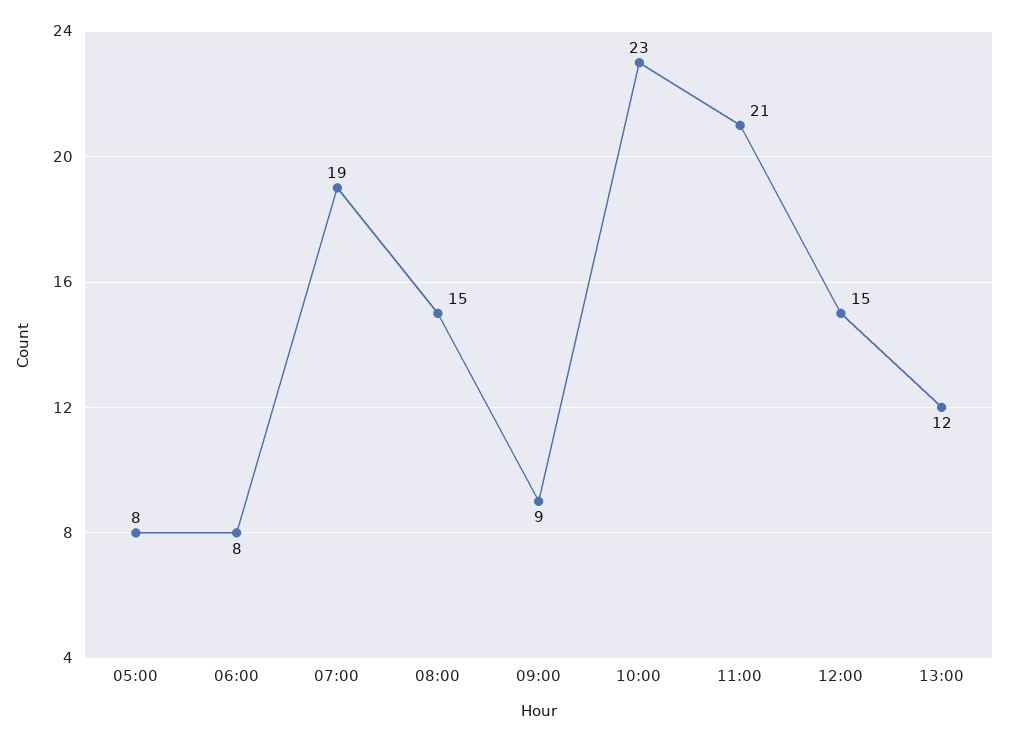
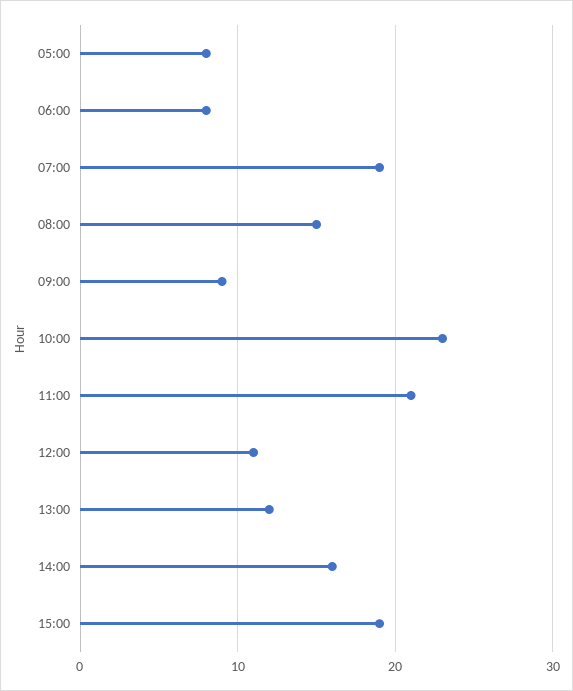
12:00: 15 -> 11
14:00: none -> 16
15:00: none -> 19

